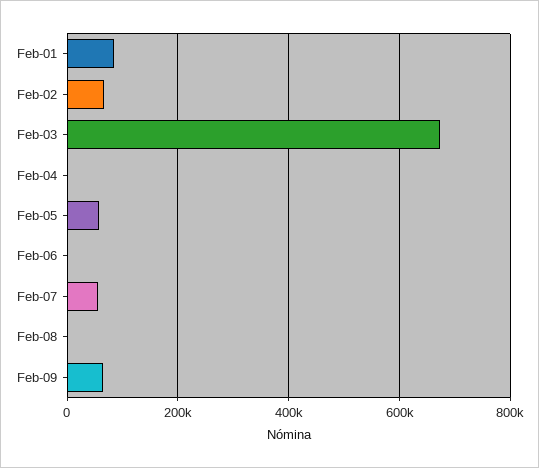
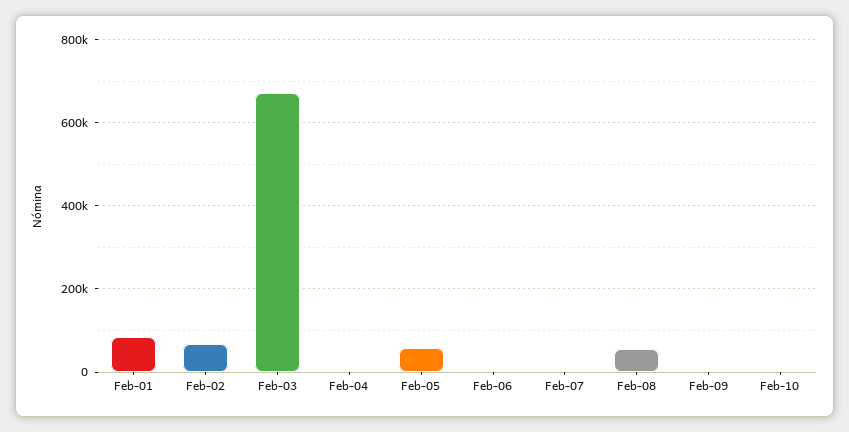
Feb-07: 60000 -> 0
Feb-08: 0 -> 60000
Feb-09: 60000 -> 0
Feb-10: none -> 0

